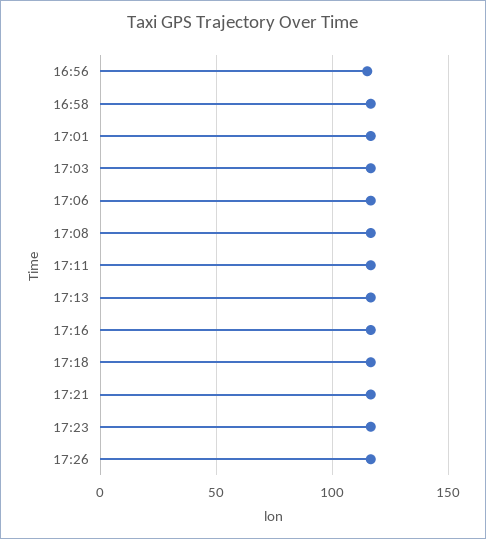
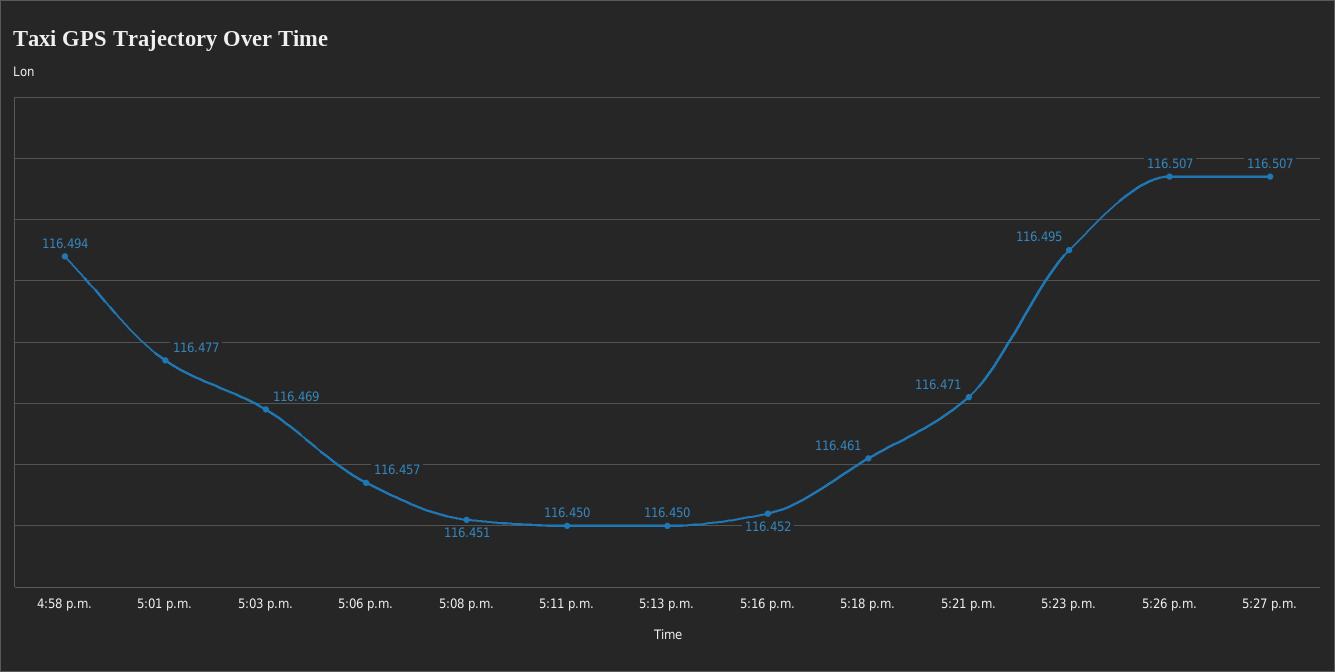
16:56: 115 -> none
5:27 p.m.: none -> 116.507

